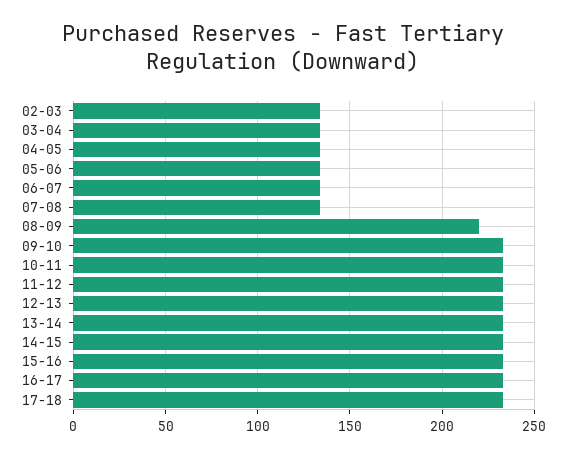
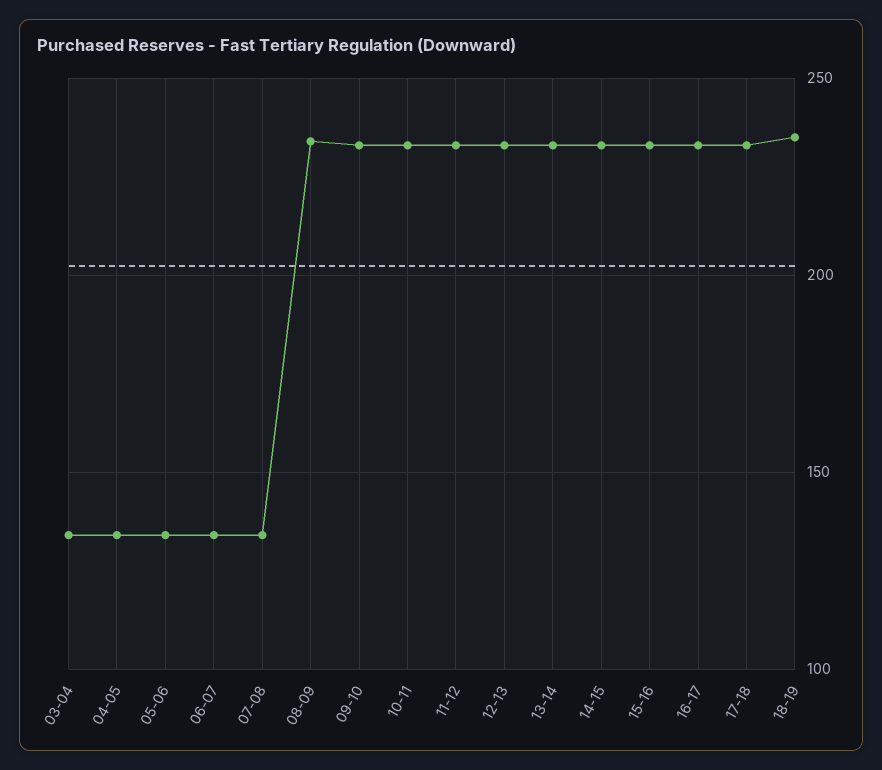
02-03: 135 -> none
08-09: 220 -> 235
18-19: none -> 235

